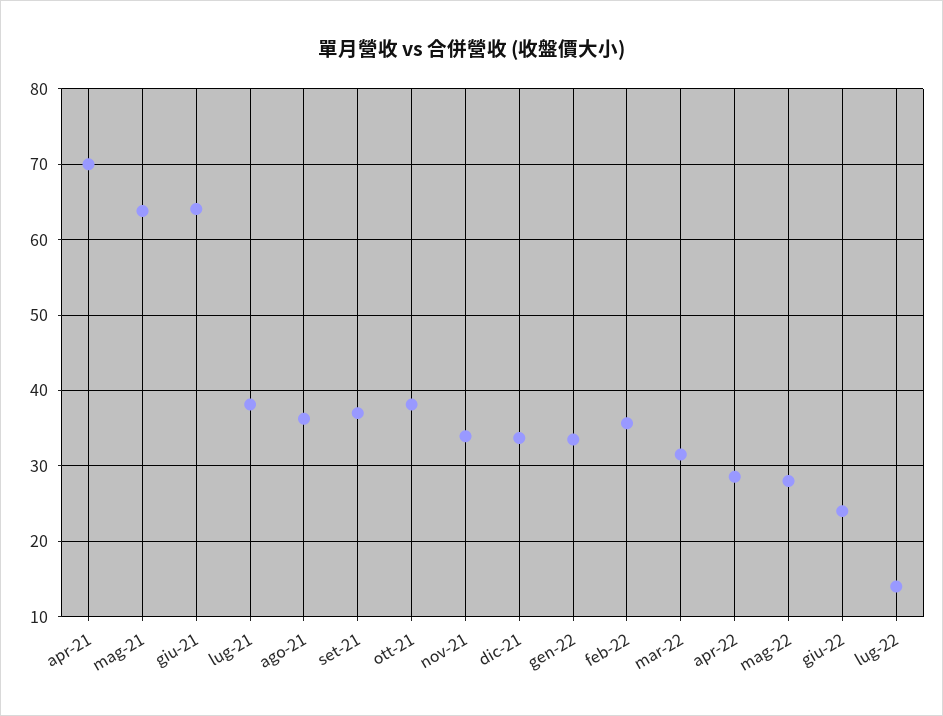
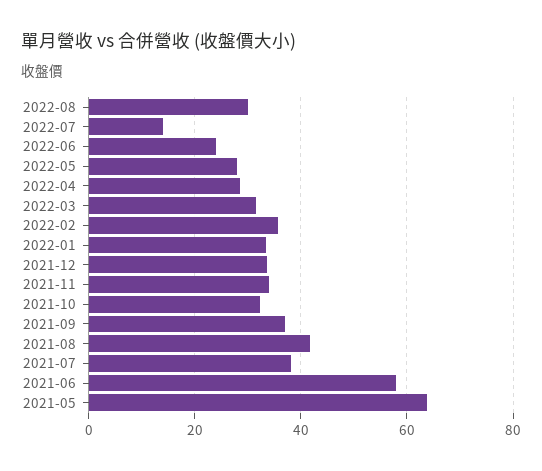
apr-21: 70 -> none
giu-21: 64 -> 58
ago-21: 36 -> 42
ott-21: 38 -> 32
2022-08: none -> 30

